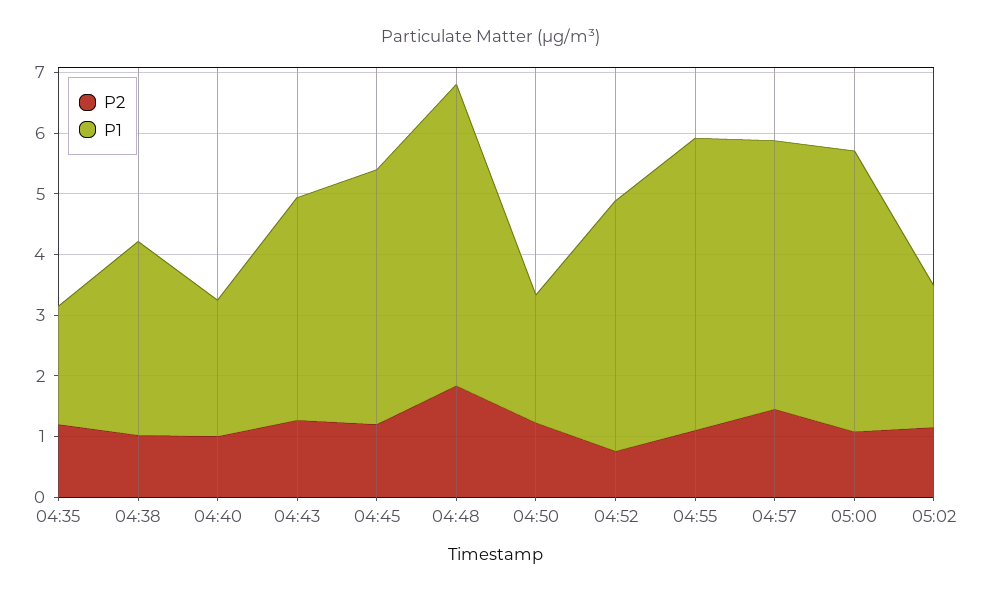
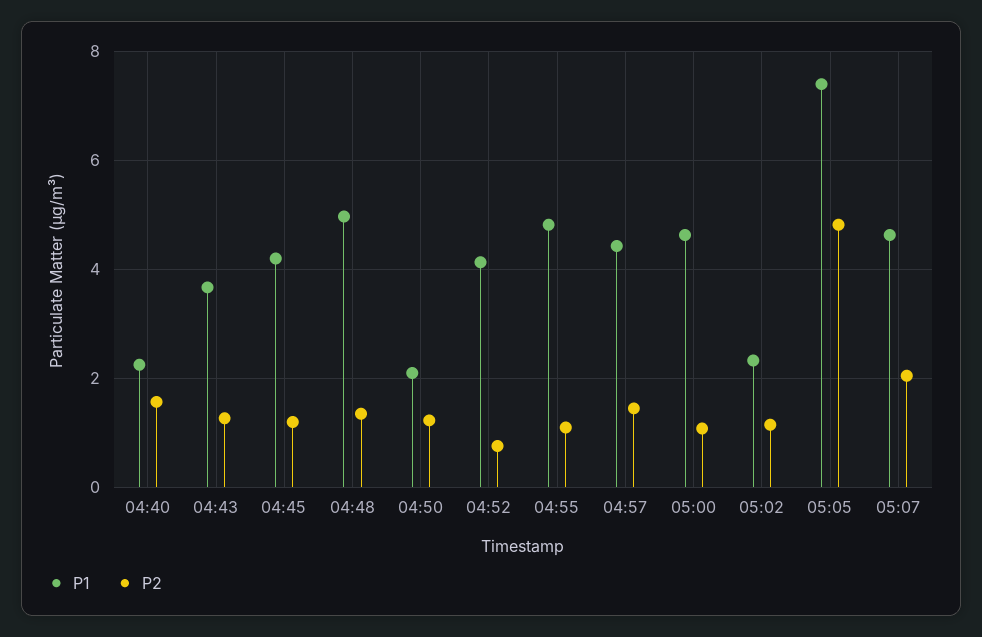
P2, 04:35: 1.2 -> none
P1, 04:35: 2 -> none
P2, 04:38: 1 -> none
P1, 04:38: 3.2 -> none
P2, 04:40: 1 -> 1.6
P2, 04:48: 1.8 -> 1.4
P1, 05:05: none -> 7.4
P2, 05:05: none -> 4.8
P1, 05:07: none -> 4.6
P2, 05:07: none -> 2

